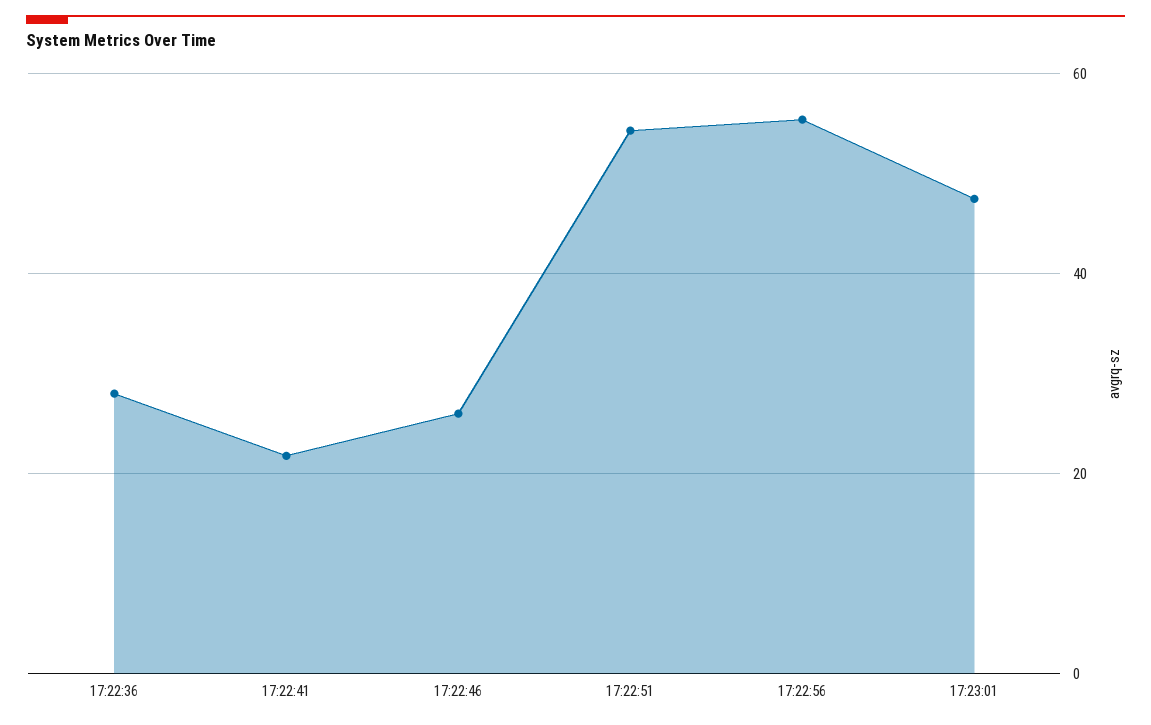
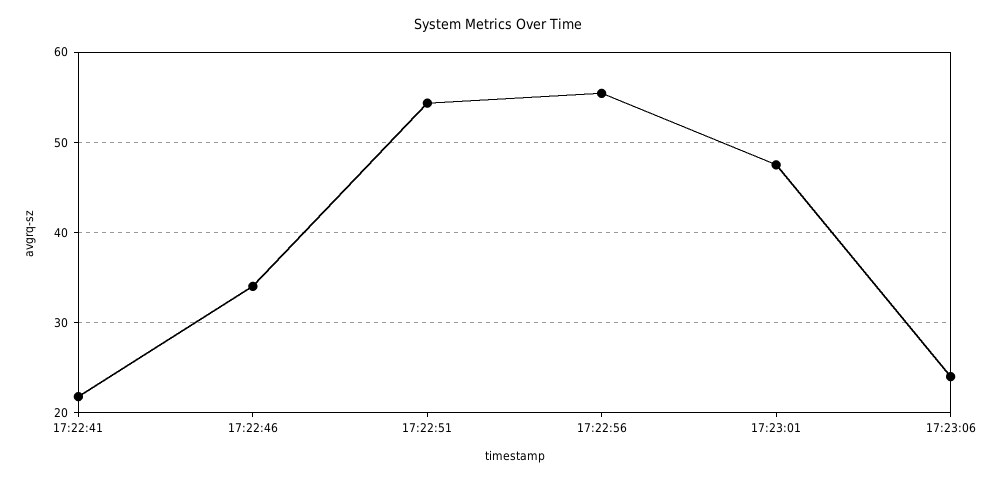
17:22:36: 28 -> none
17:22:46: 26 -> 34
17:23:06: none -> 24

